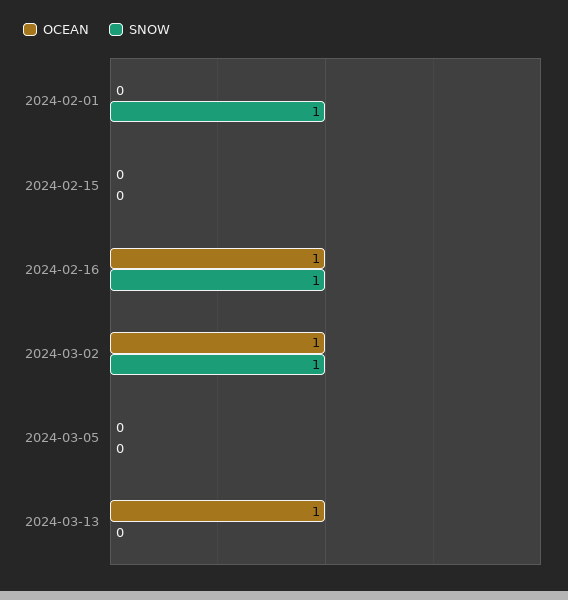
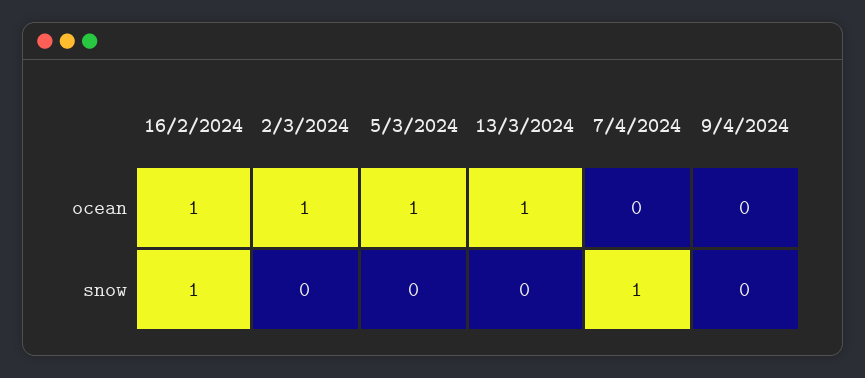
OCEAN, 2024-02-01: 0 -> none
SNOW, 2024-02-01: 1 -> none
OCEAN, 2024-02-15: 0 -> none
SNOW, 2024-02-15: 0 -> none
SNOW, 2024-03-02: 1 -> 0
OCEAN, 2024-03-05: 0 -> 1
OCEAN, 7/4/2024: none -> 0
OCEAN, 9/4/2024: none -> 0
SNOW, 7/4/2024: none -> 1
SNOW, 9/4/2024: none -> 0

